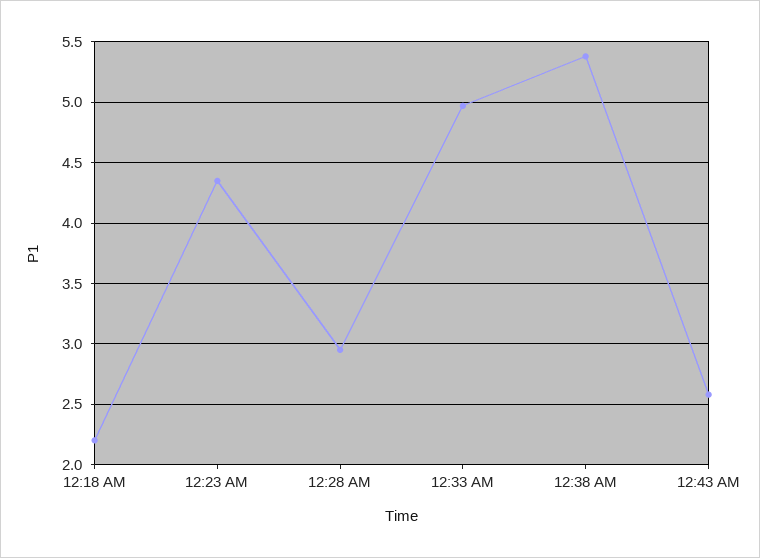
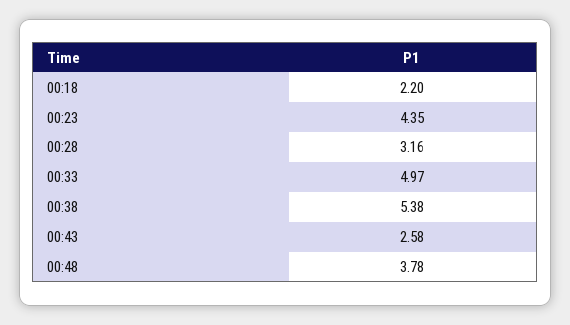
12:28 AM: 2.95 -> 3.16
00:48: none -> 3.78

